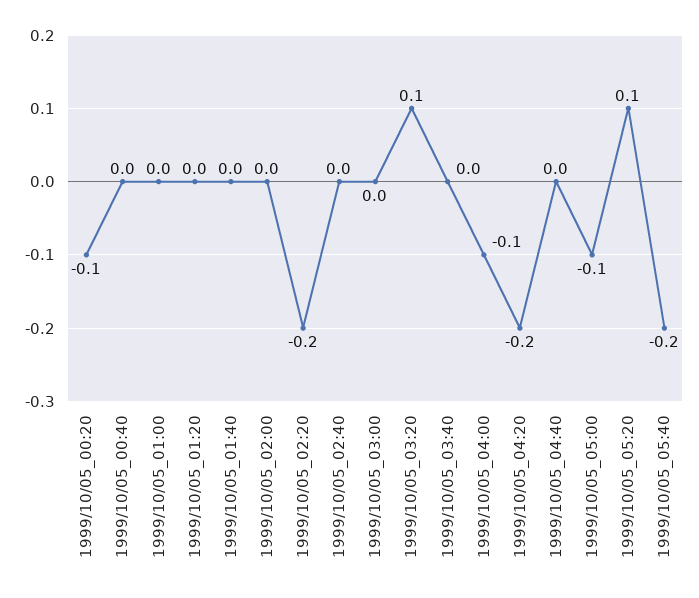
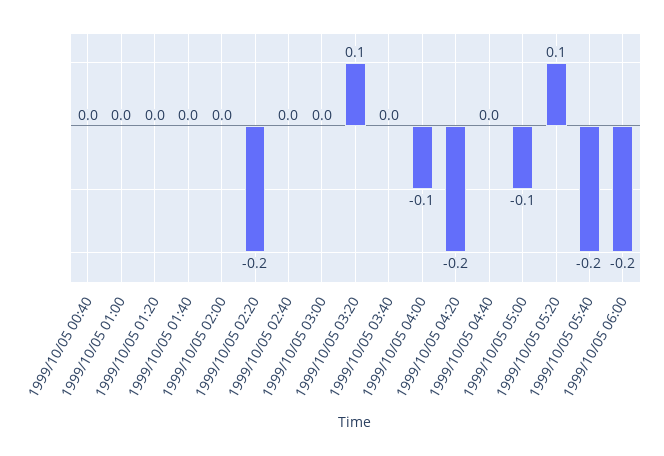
1999/10/05_00:20: -0.1 -> none
1999/10/05 06:00: none -> -0.2

